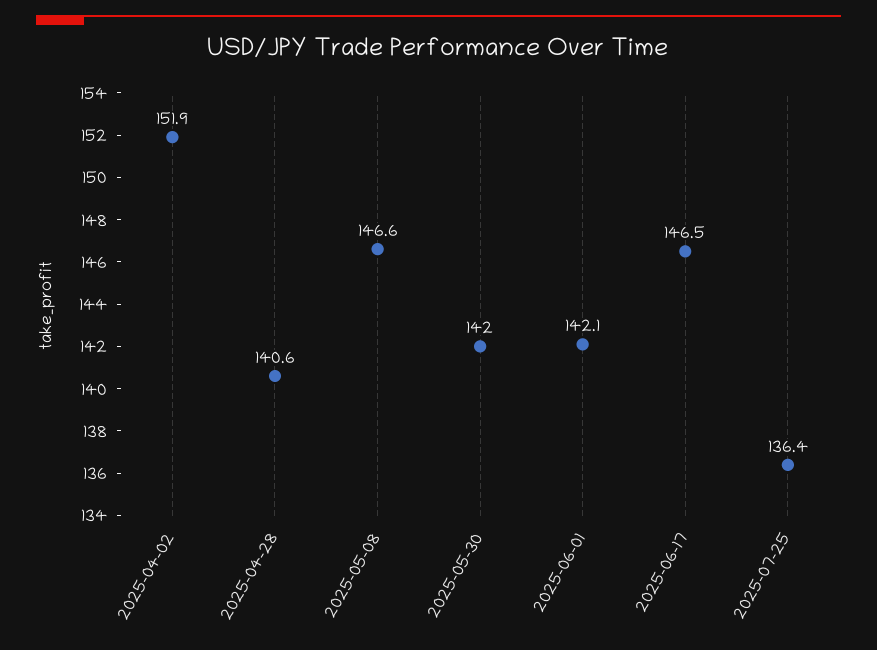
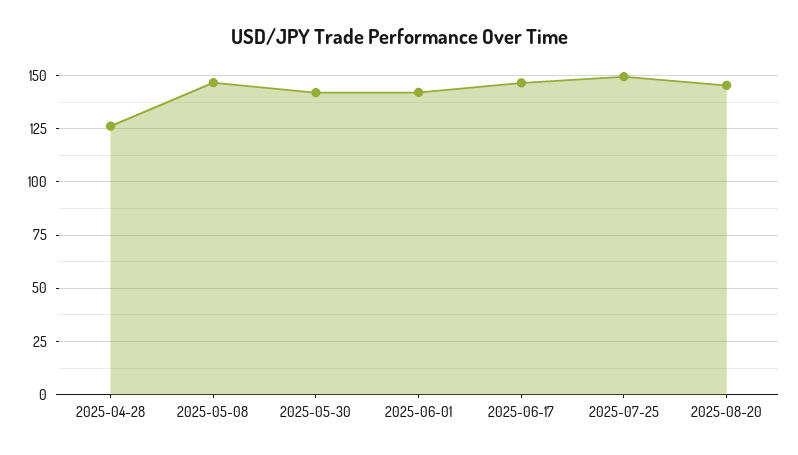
2025-04-02: 151.9 -> none
2025-04-28: 140.6 -> 125
2025-07-25: 136.4 -> 150
2025-08-20: none -> 145

